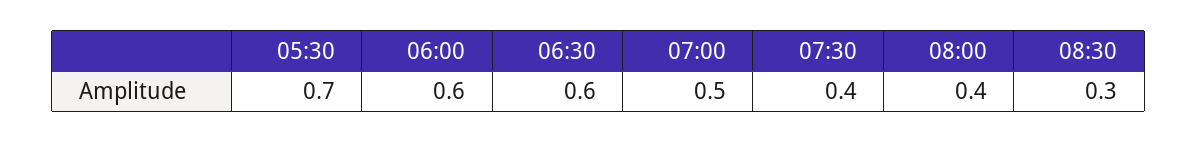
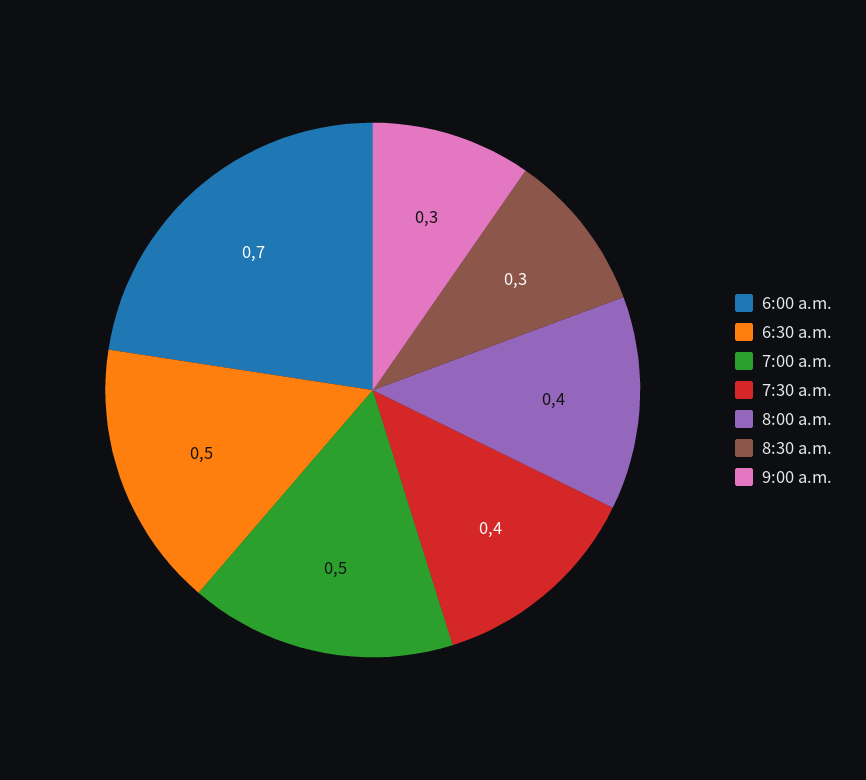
05:30: 0.7 -> none
06:00: 0.6 -> 0.7
06:30: 0.6 -> 0.5
9:00 a.m.: none -> 0.3

